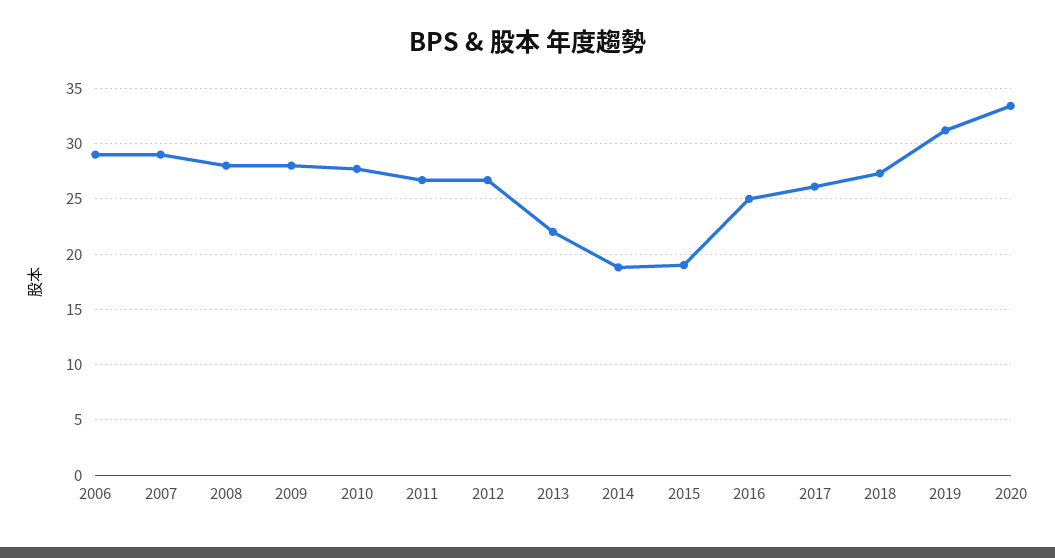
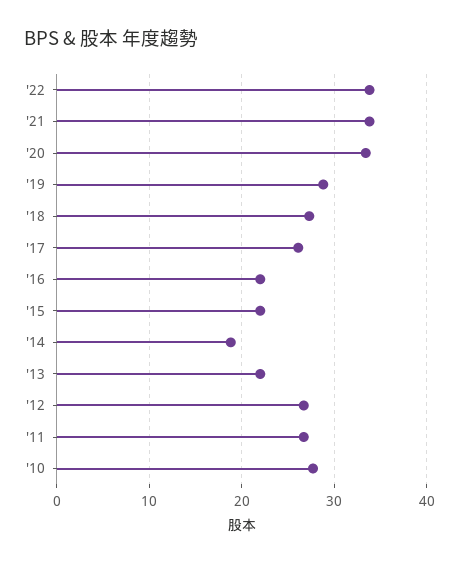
2006: 29 -> none
2007: 29 -> none
2008: 28 -> none
2009: 28 -> none
2015: 19 -> 22
2016: 25 -> 22
2019: 31 -> 29
'22: none -> 34
'21: none -> 34

